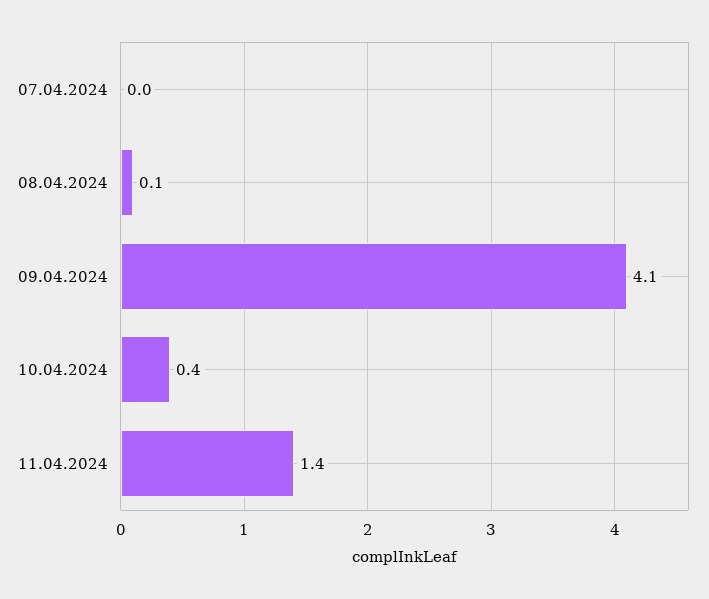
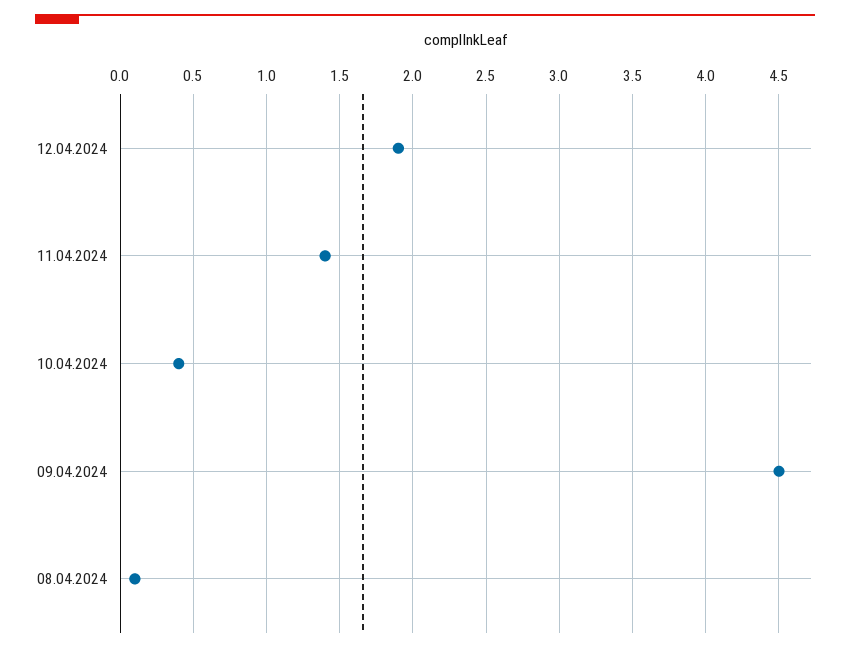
07.04.2024: 0 -> none
09.04.2024: 4.1 -> 4.5
12.04.2024: none -> 1.9

